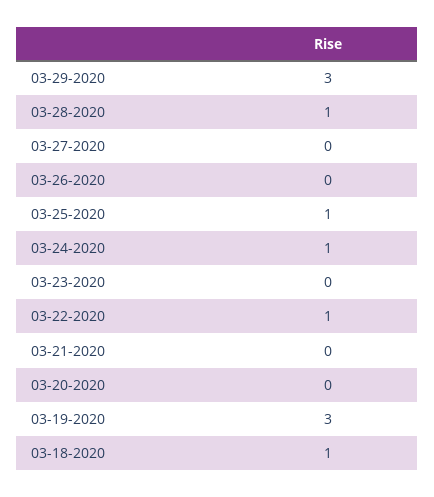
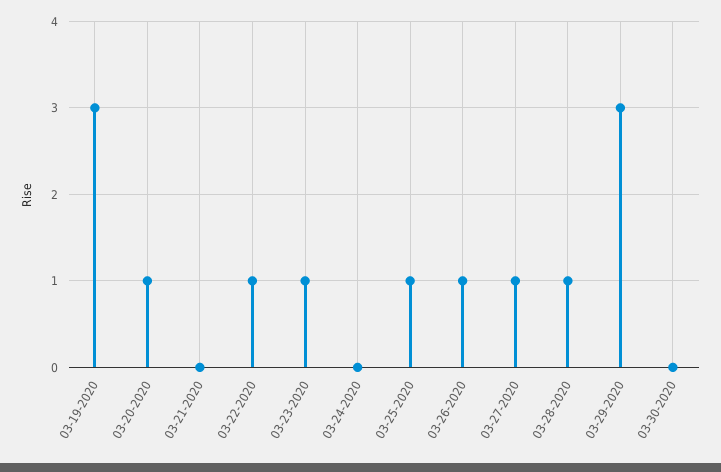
03-27-2020: 0 -> 1
03-26-2020: 0 -> 1
03-24-2020: 1 -> 0
03-23-2020: 0 -> 1
03-20-2020: 0 -> 1
03-18-2020: 1 -> none
03-30-2020: none -> 0

